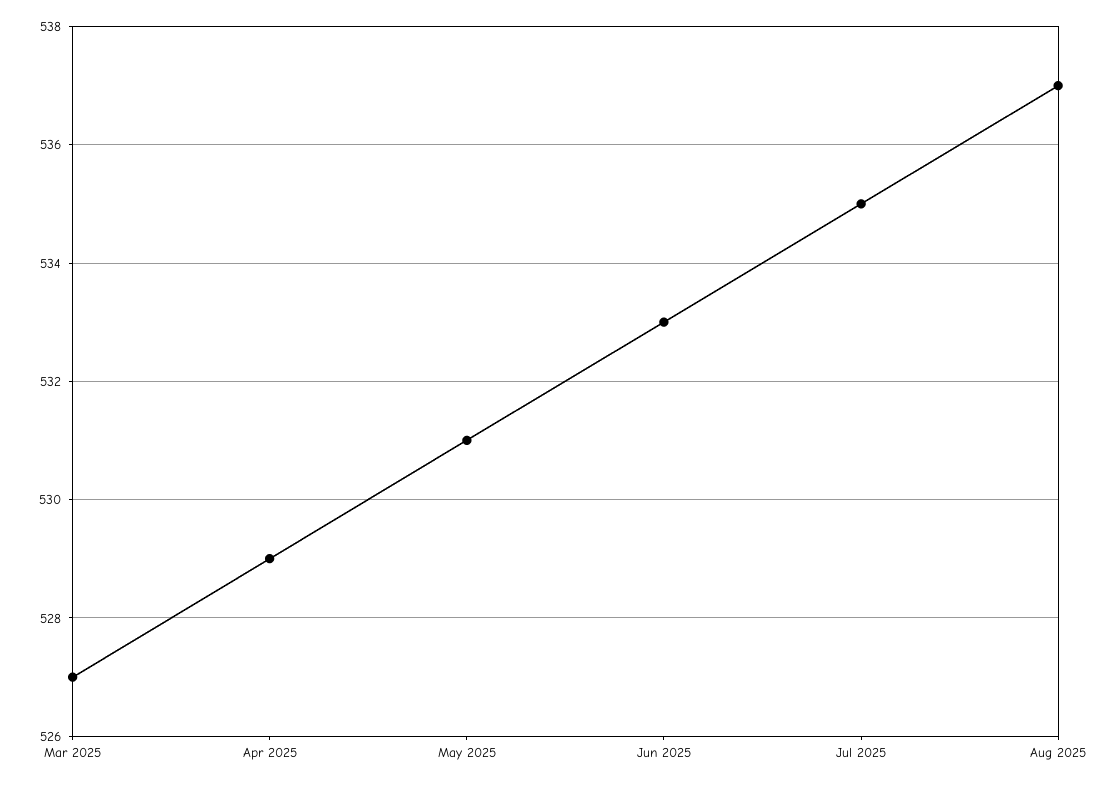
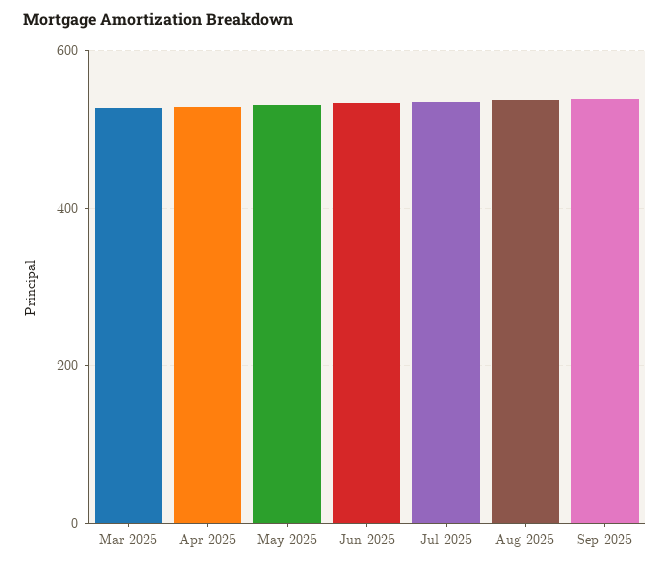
Sep 2025: none -> 540

